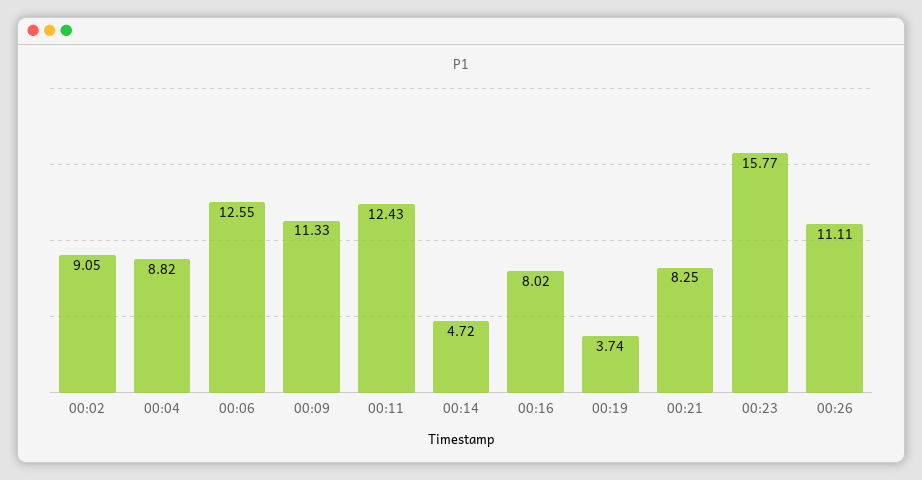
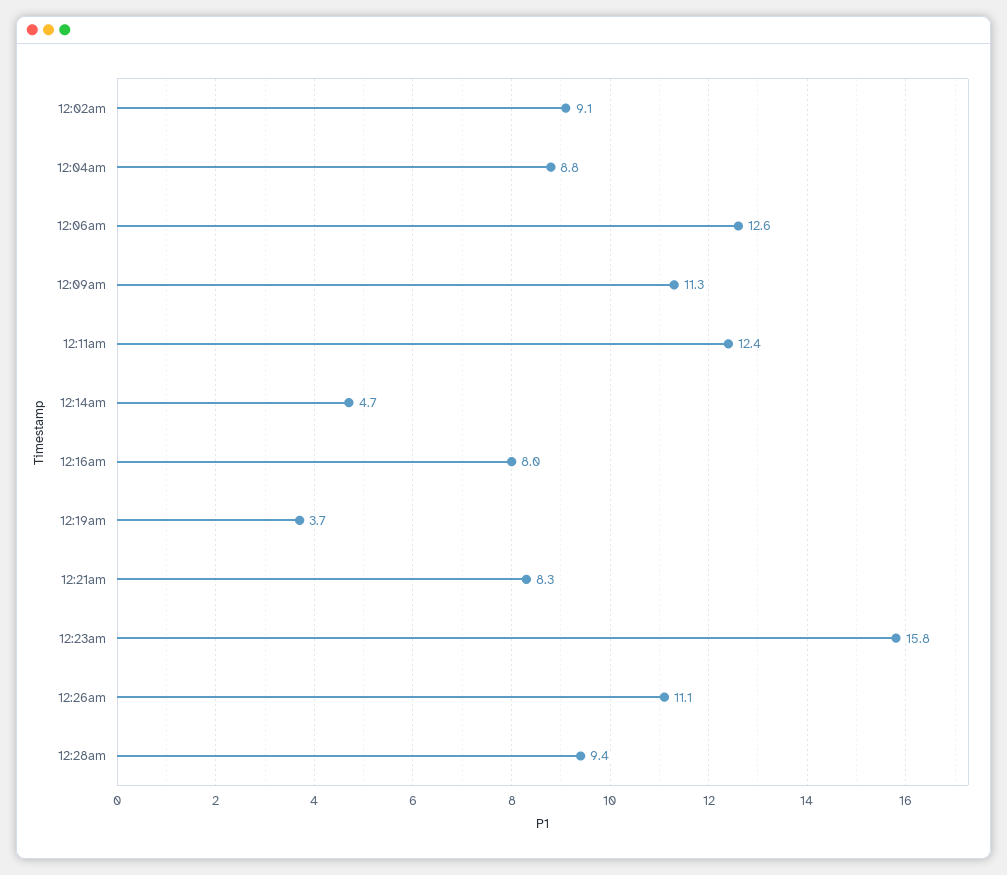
12:28am: none -> 9.4

